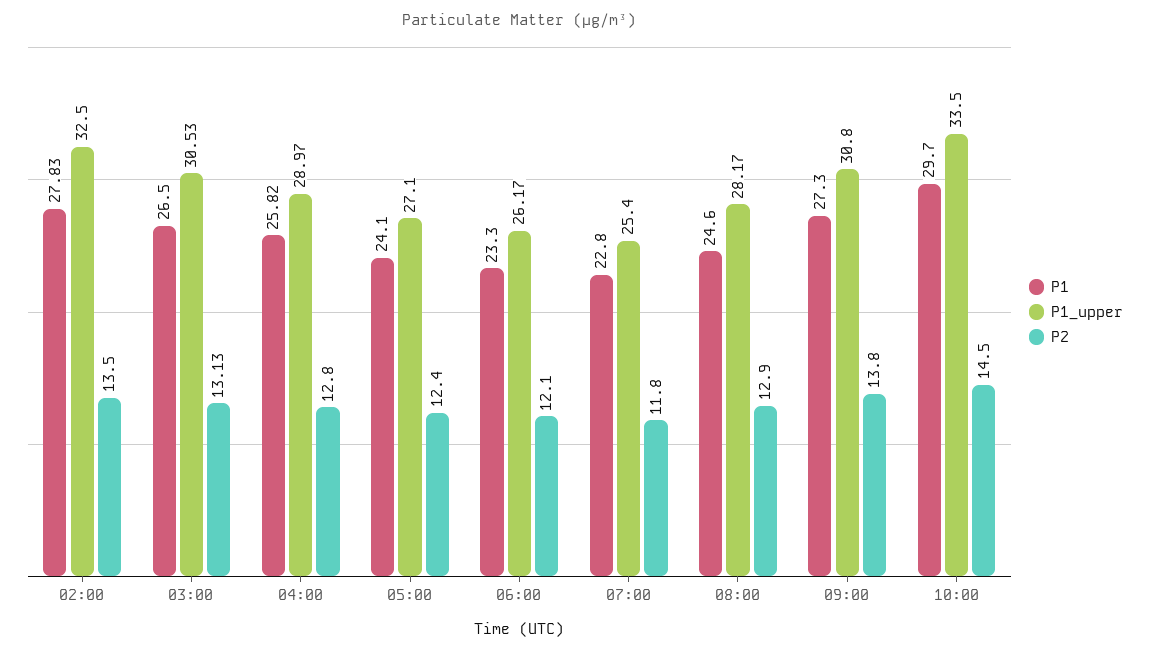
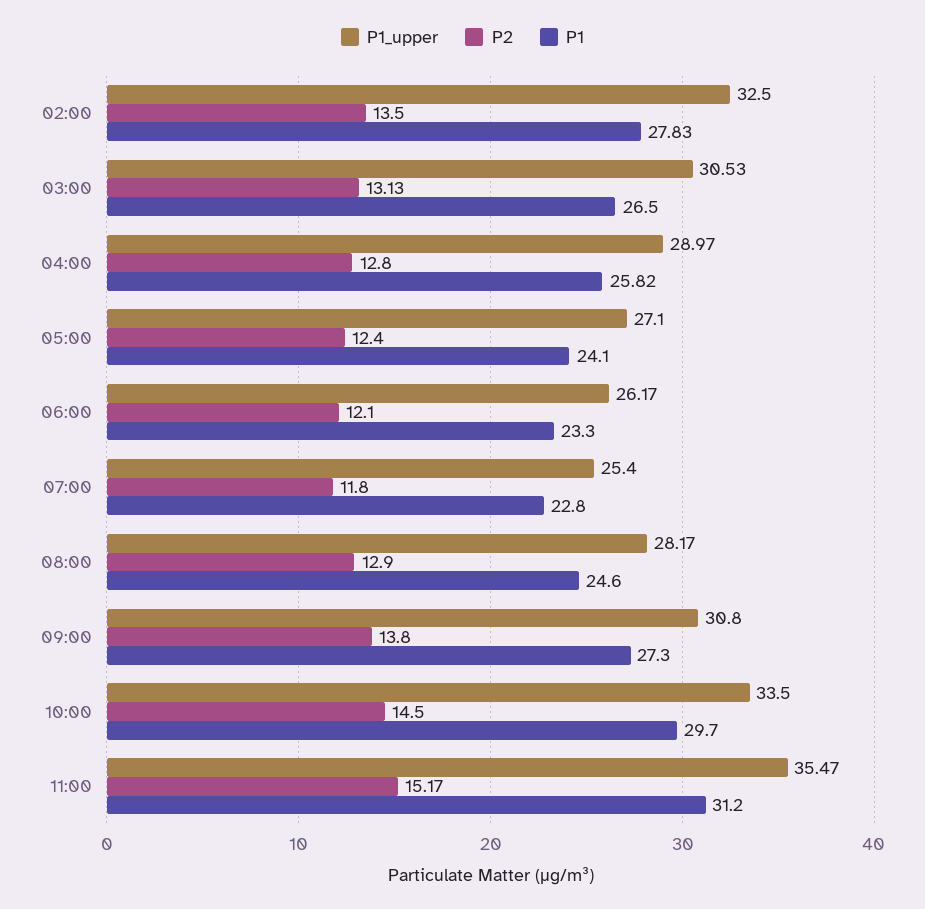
P1_upper, 11:00: none -> 35.47
P2, 11:00: none -> 15.17
P1, 11:00: none -> 31.2

